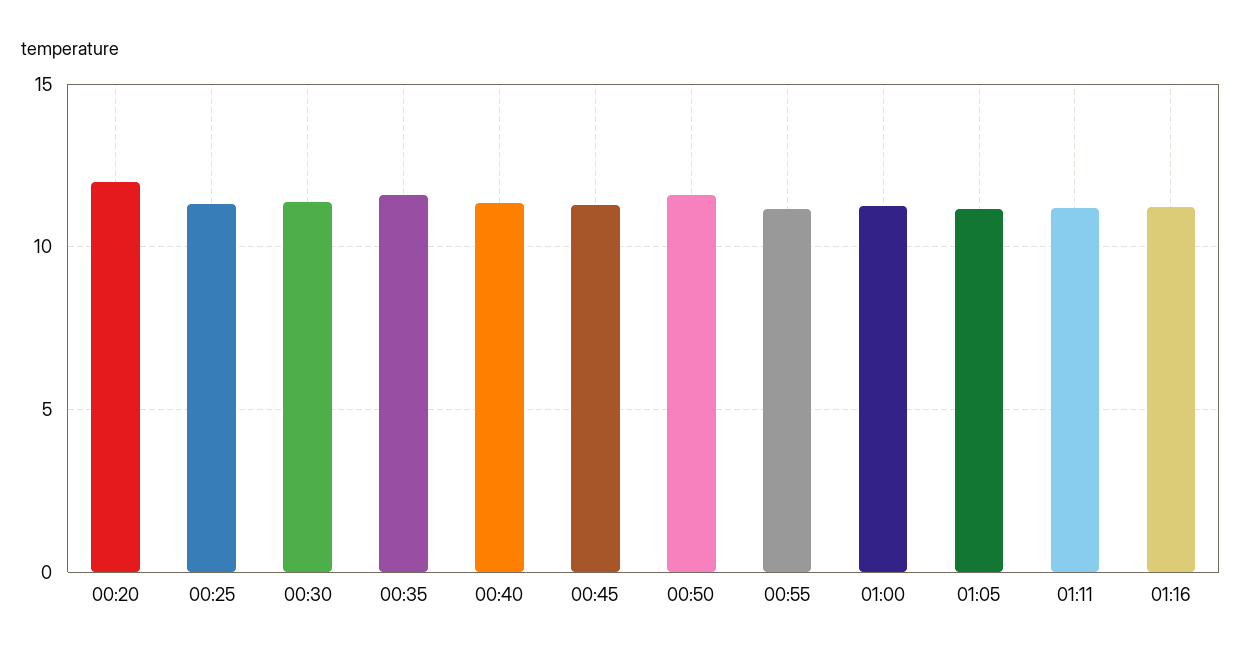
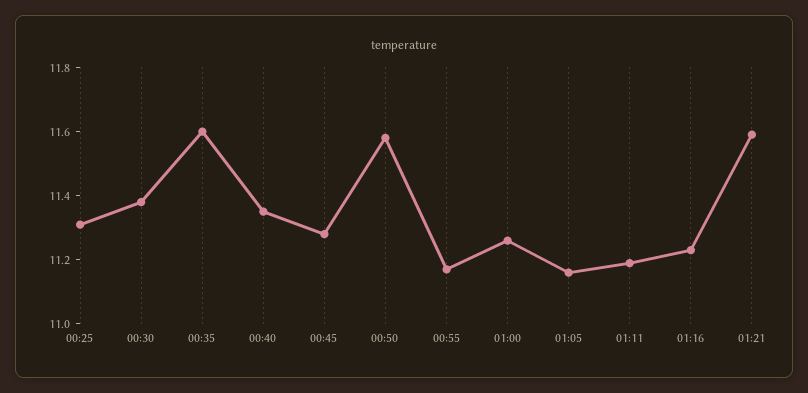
00:20: 12 -> none
01:21: none -> 11.6

